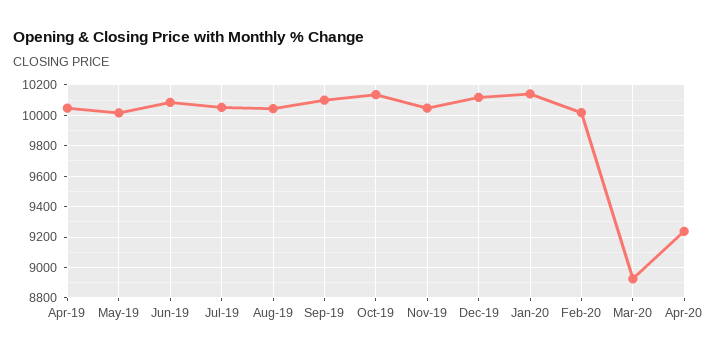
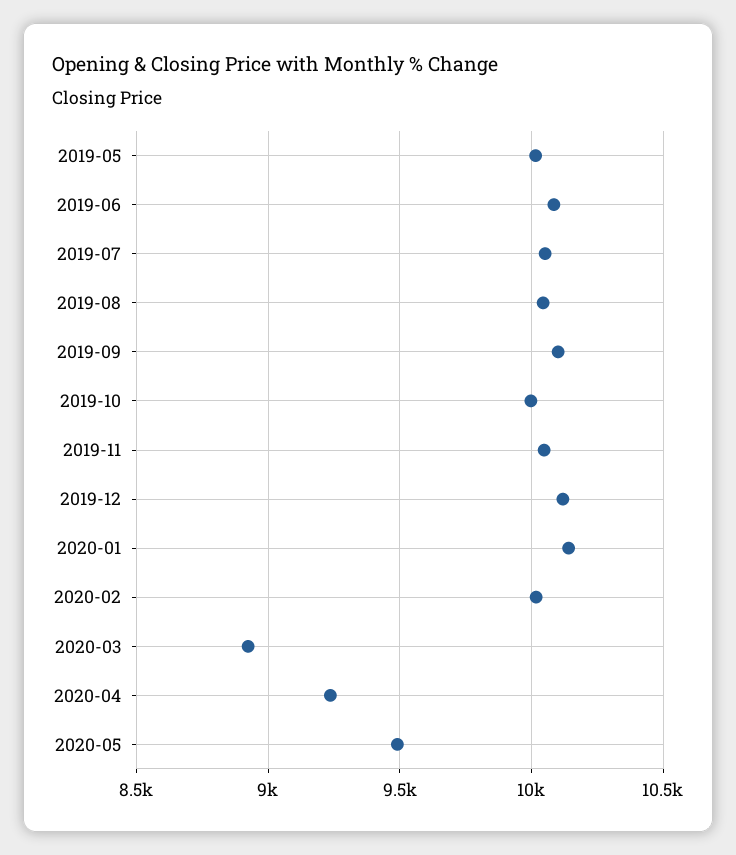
Apr-19: 10050 -> none
Oct-19: 10150 -> 10000
2020-05: none -> 9500

